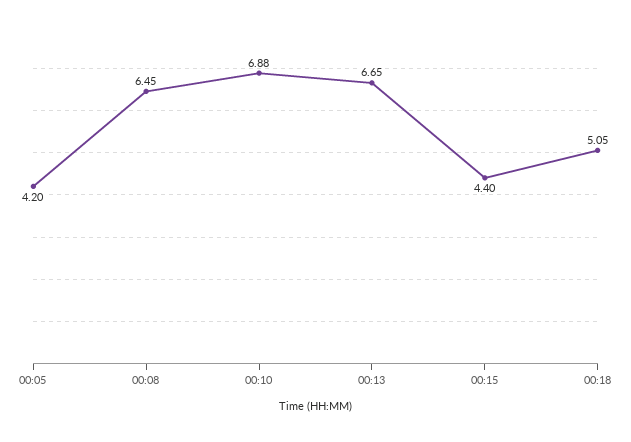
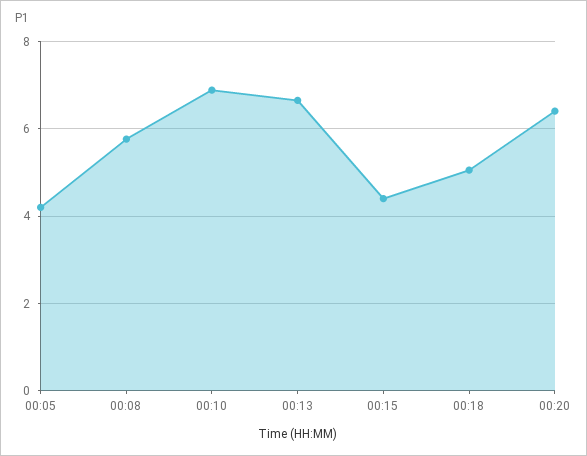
00:08: 6.45 -> 5.8
00:20: none -> 6.4

